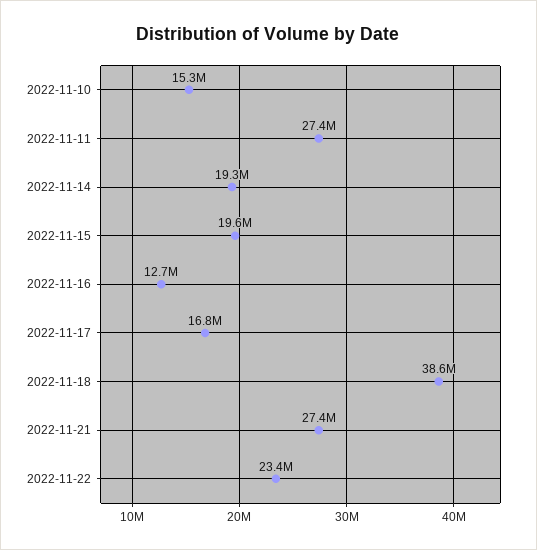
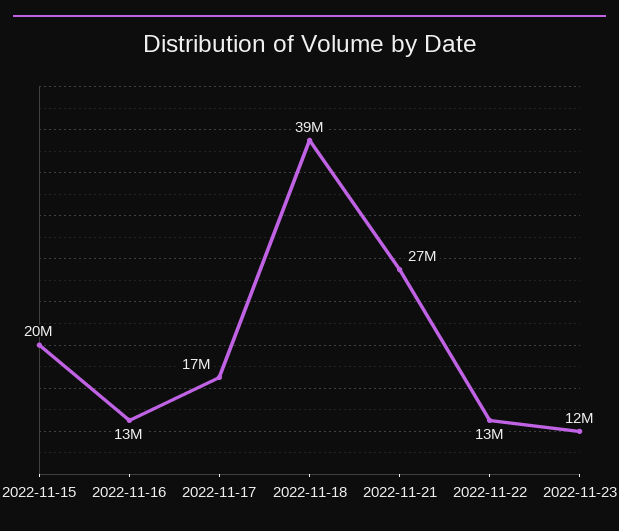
2022-11-10: 15300000 -> none
2022-11-11: 27400000 -> none
2022-11-14: 19300000 -> none
2022-11-22: 23400000 -> 13000000
2022-11-23: none -> 12000000

